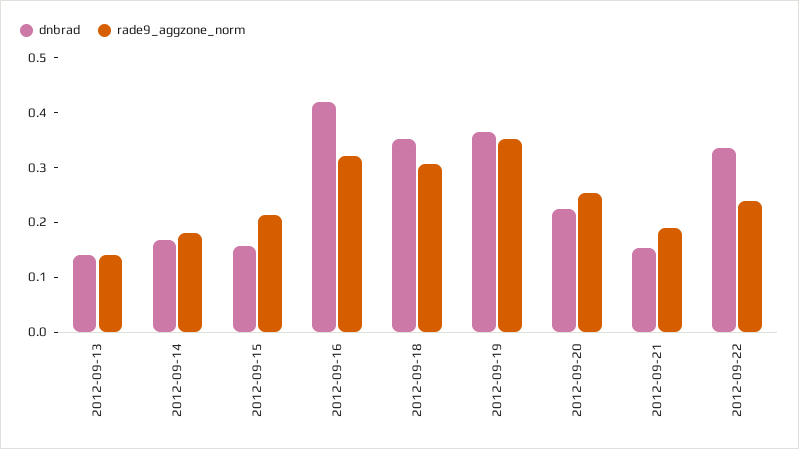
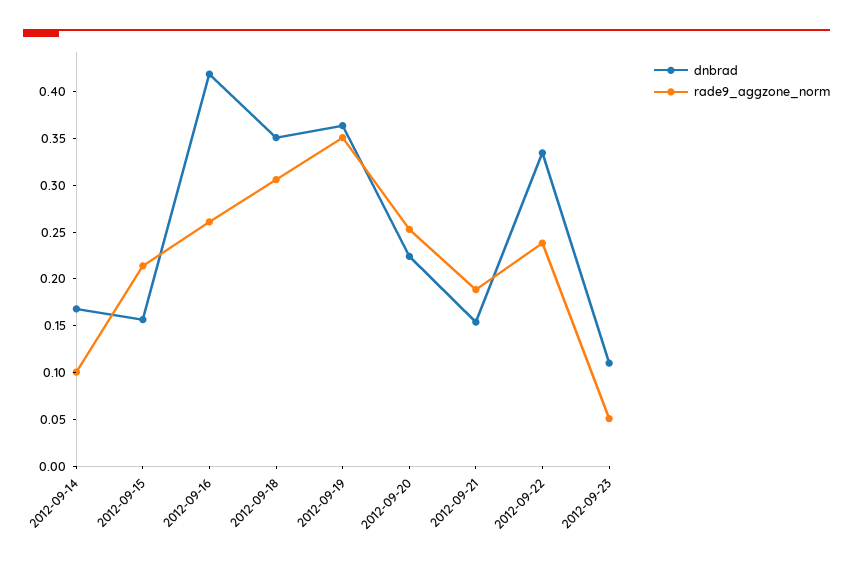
dnbrad, 2012-09-13: 0.14 -> none
rade9_aggzone_norm, 2012-09-13: 0.14 -> none
rade9_aggzone_norm, 2012-09-14: 0.18 -> 0.1
rade9_aggzone_norm, 2012-09-16: 0.32 -> 0.26
dnbrad, 2012-09-23: none -> 0.11
rade9_aggzone_norm, 2012-09-23: none -> 0.05

